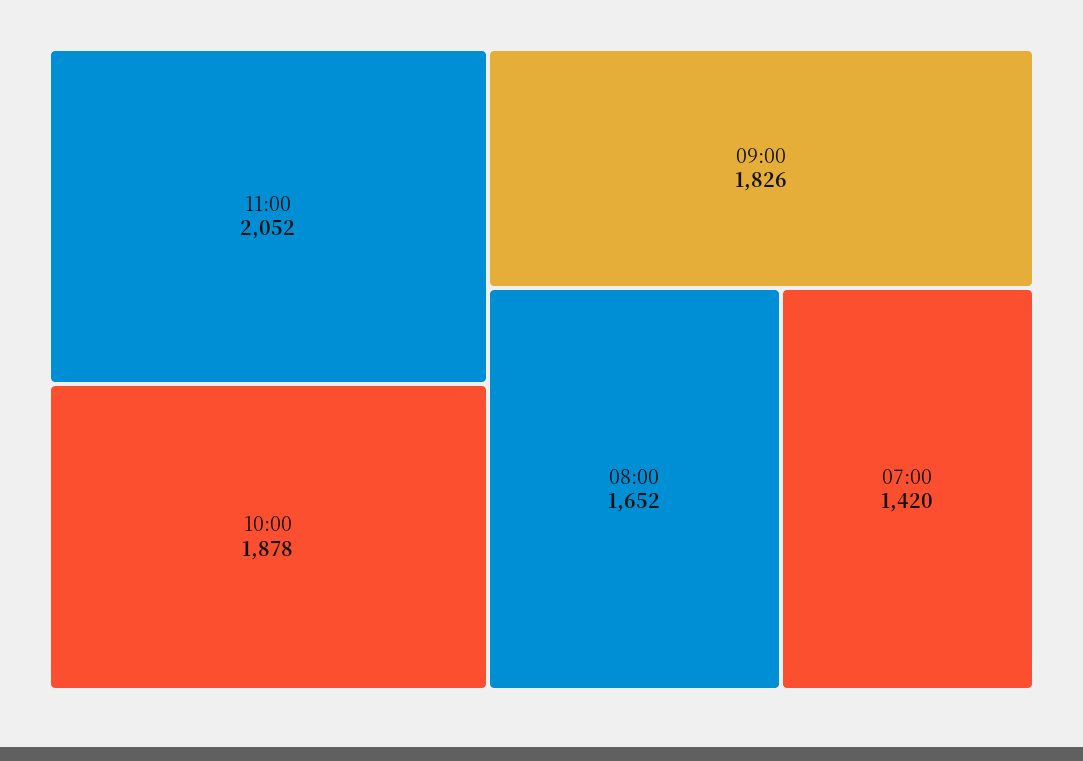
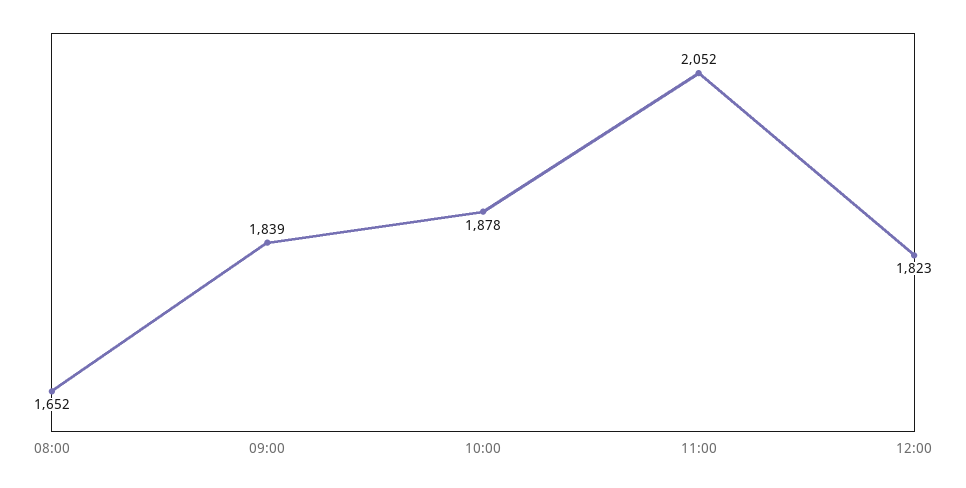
09:00: 1826 -> 1839
07:00: 1420 -> none
12:00: none -> 1823

